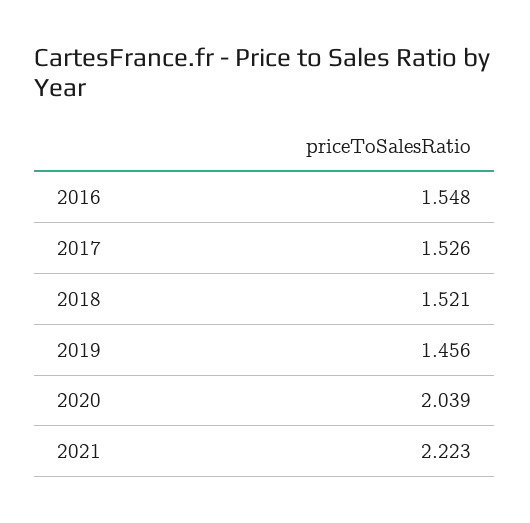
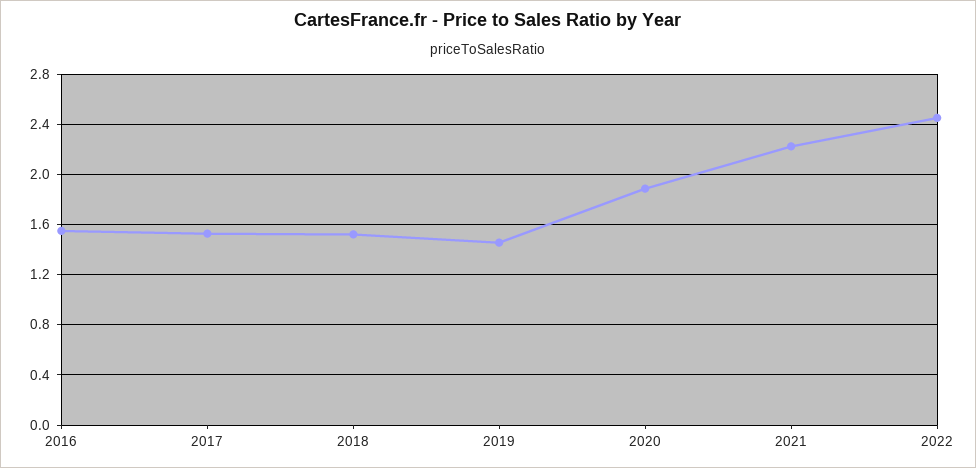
2020: 2.039 -> 1.9
2022: none -> 2.45

